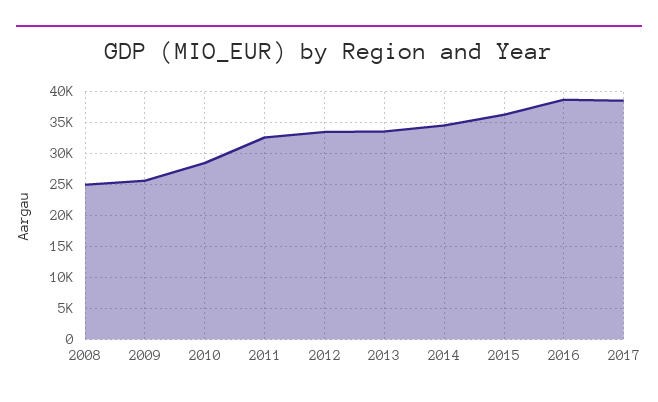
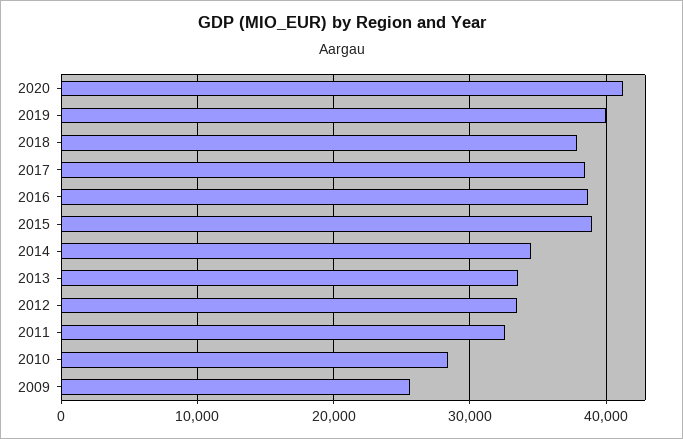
2008: 25000 -> none
2015: 36000 -> 39000
2020: none -> 41000
2019: none -> 40000
2018: none -> 38000

